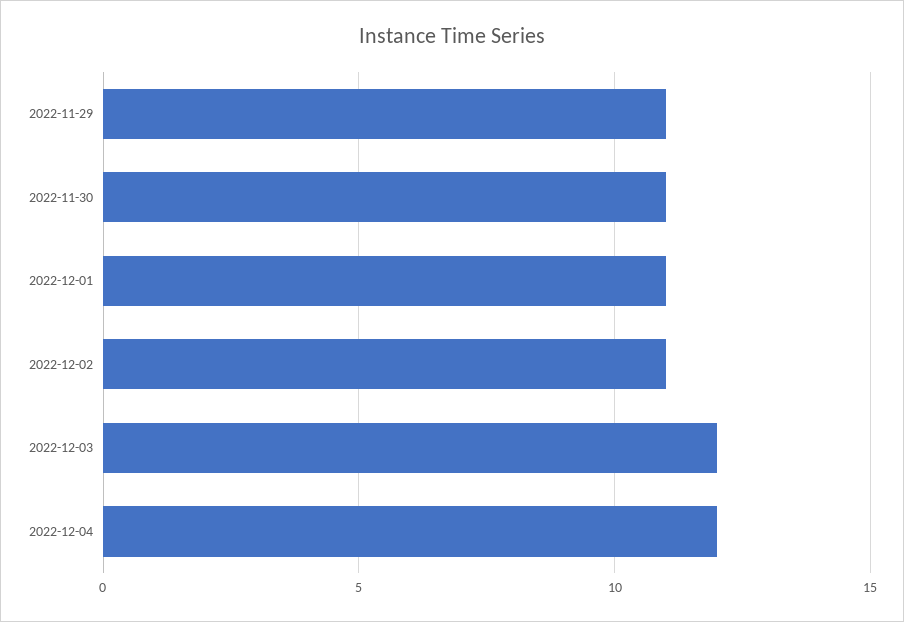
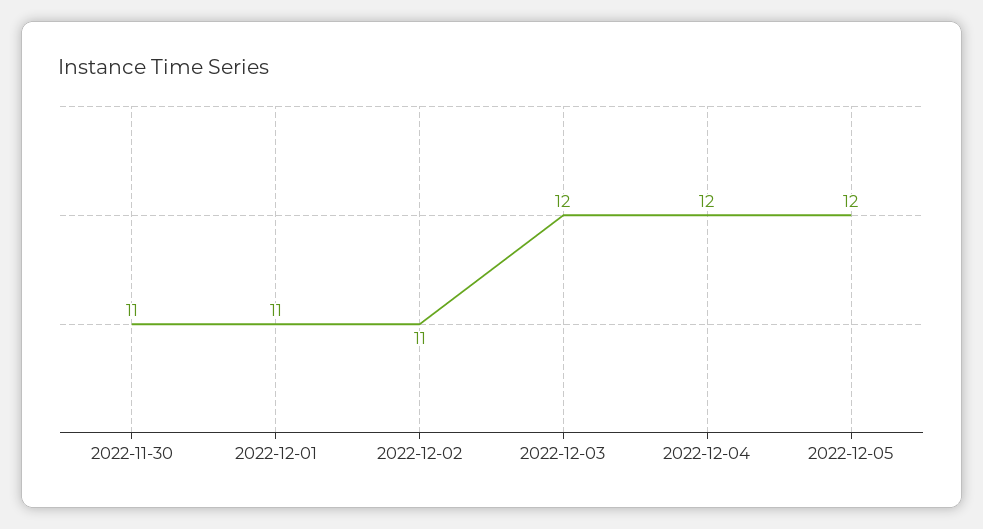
2022-11-29: 11 -> none
2022-12-05: none -> 12

